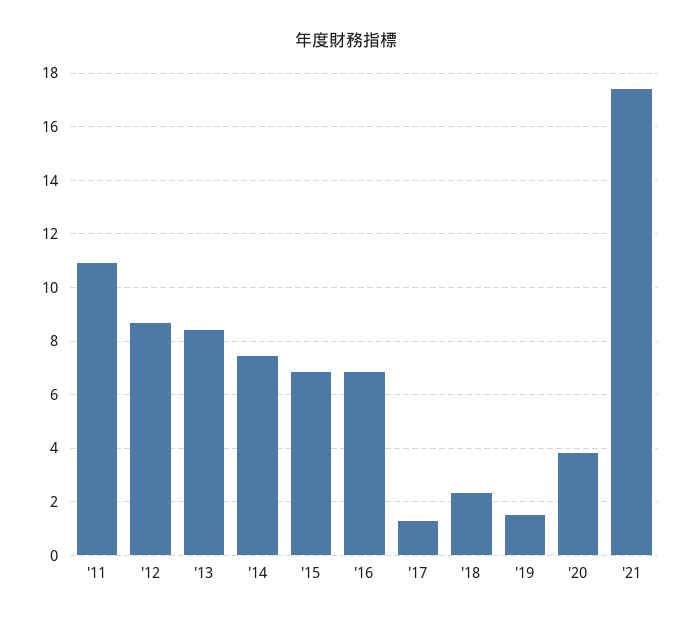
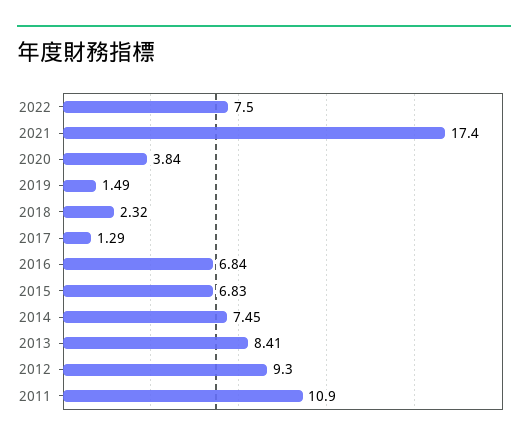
'12: 8.75 -> 9.3
2022: none -> 7.5

